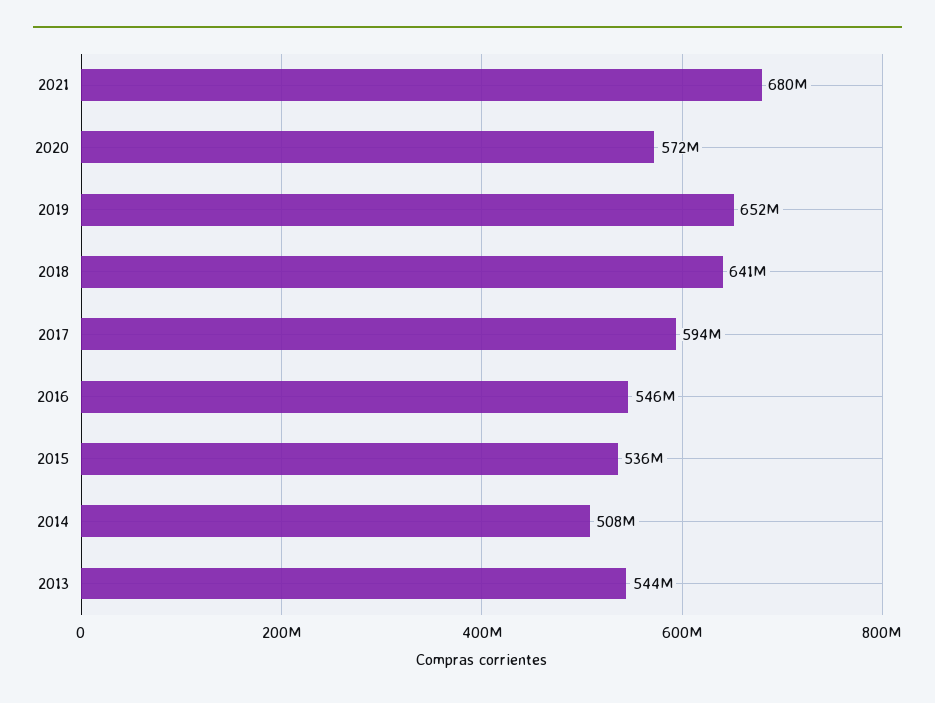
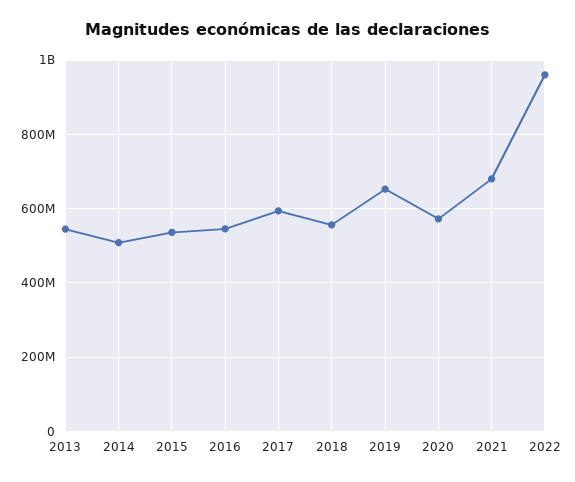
2018: 641000000 -> 560000000
2022: none -> 960000000

